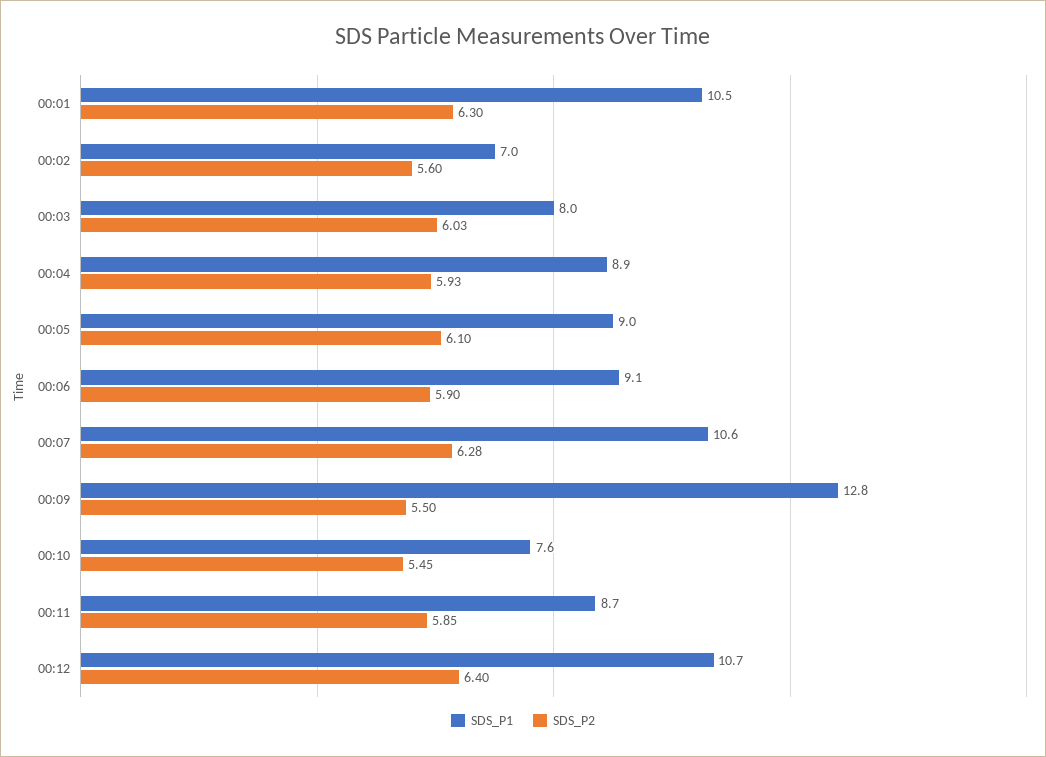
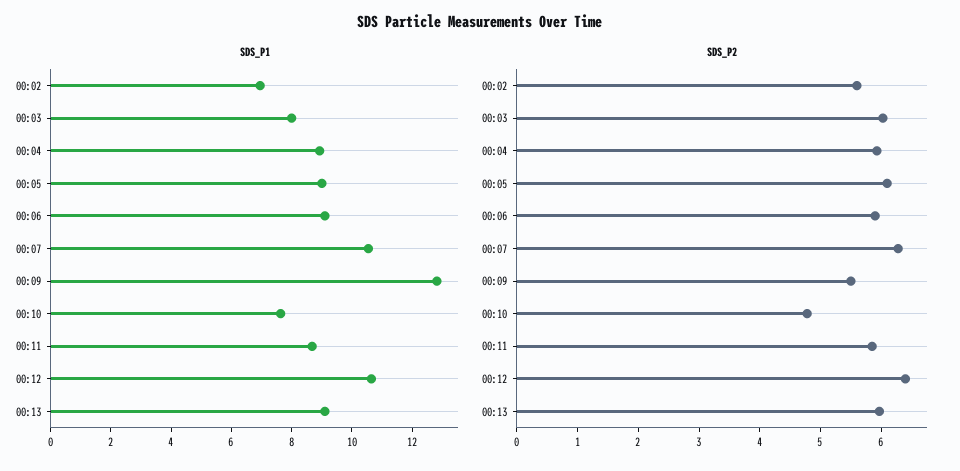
SDS_P1, 00:01: 10.5 -> none
SDS_P2, 00:01: 6.3 -> none
SDS_P2, 00:10: 5.45 -> 4.8
SDS_P1, 00:13: none -> 9
SDS_P2, 00:13: none -> 6

